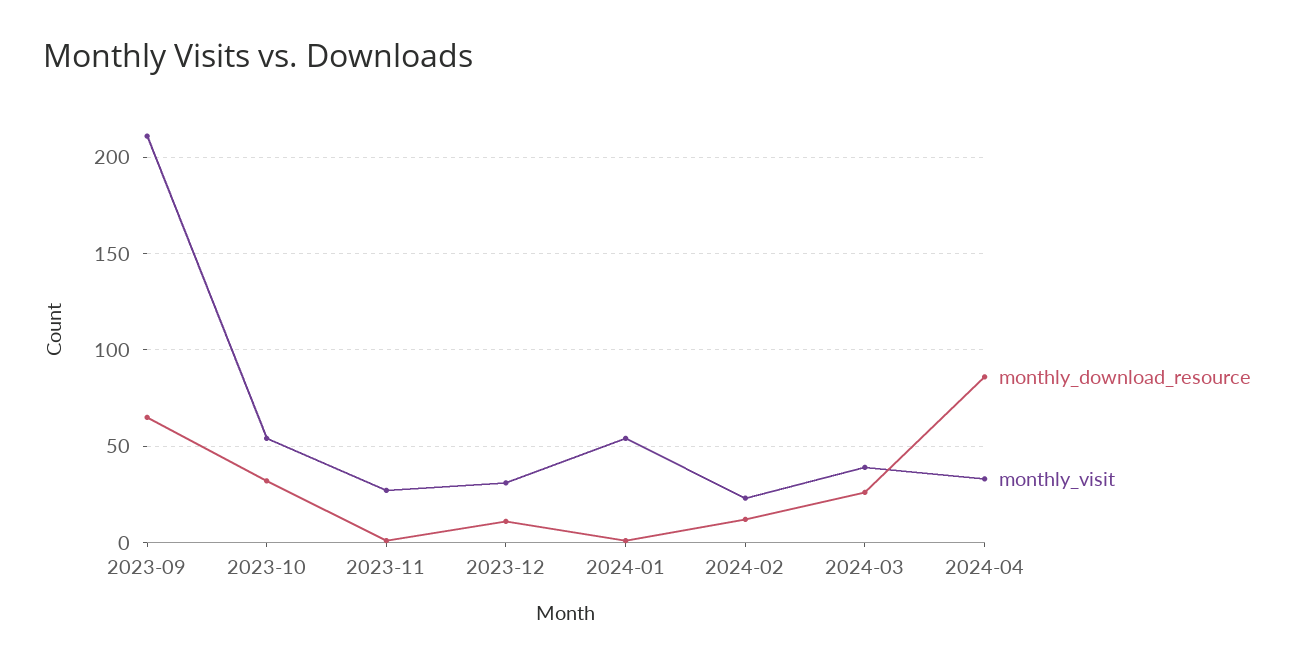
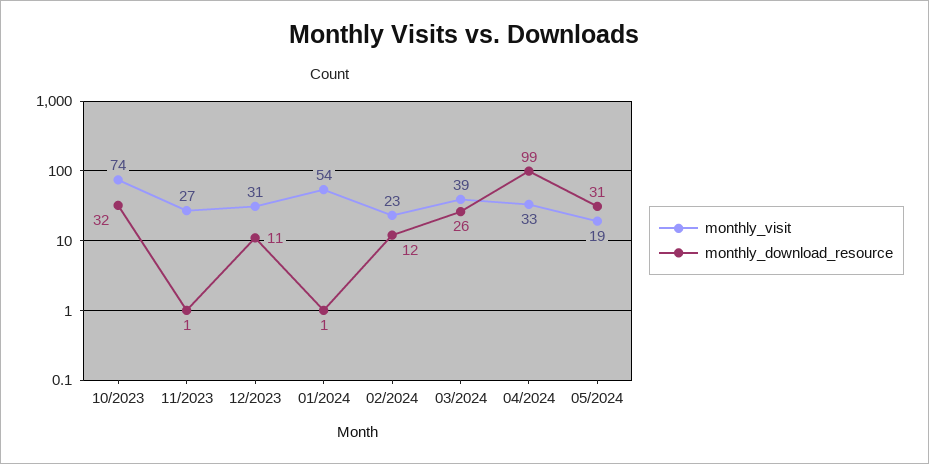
monthly_download_resource, 2023-09: 65 -> none
monthly_visit, 2023-09: 210 -> none
monthly_visit, 2023-10: 55 -> 74
monthly_download_resource, 2024-04: 85 -> 99
monthly_visit, 05/2024: none -> 19
monthly_download_resource, 05/2024: none -> 31

